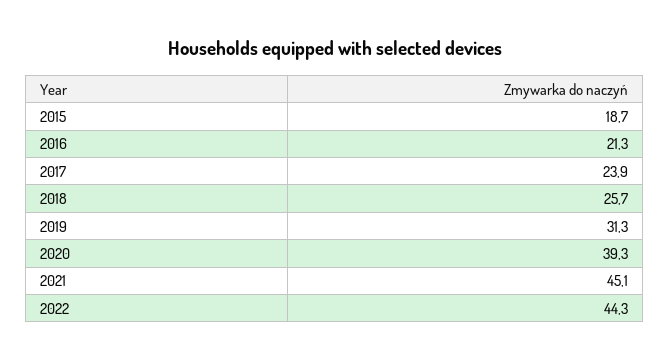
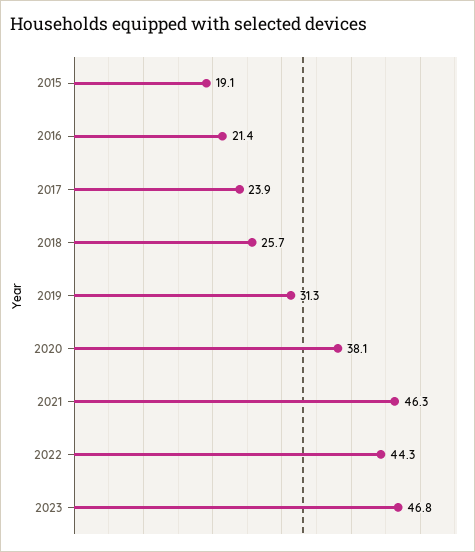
2015: 18.7 -> 19.1
2016: 21.3 -> 21.4
2020: 39.3 -> 38.1
2021: 45.1 -> 46.3
2023: none -> 46.8

